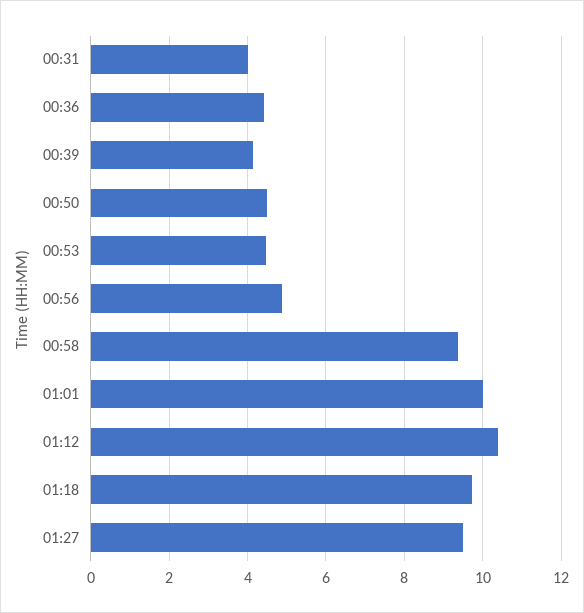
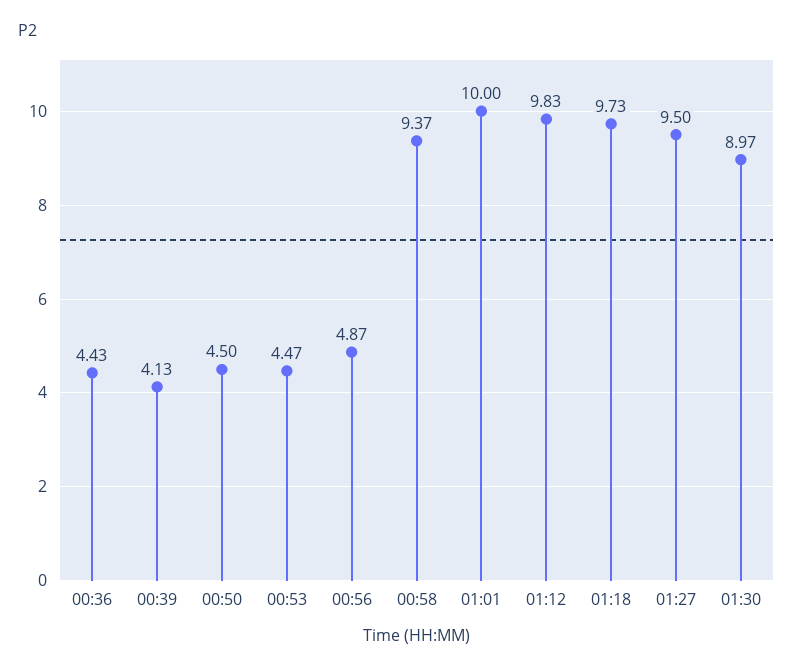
00:31: 4 -> none
01:12: 10.4 -> 9.83
01:30: none -> 8.97

